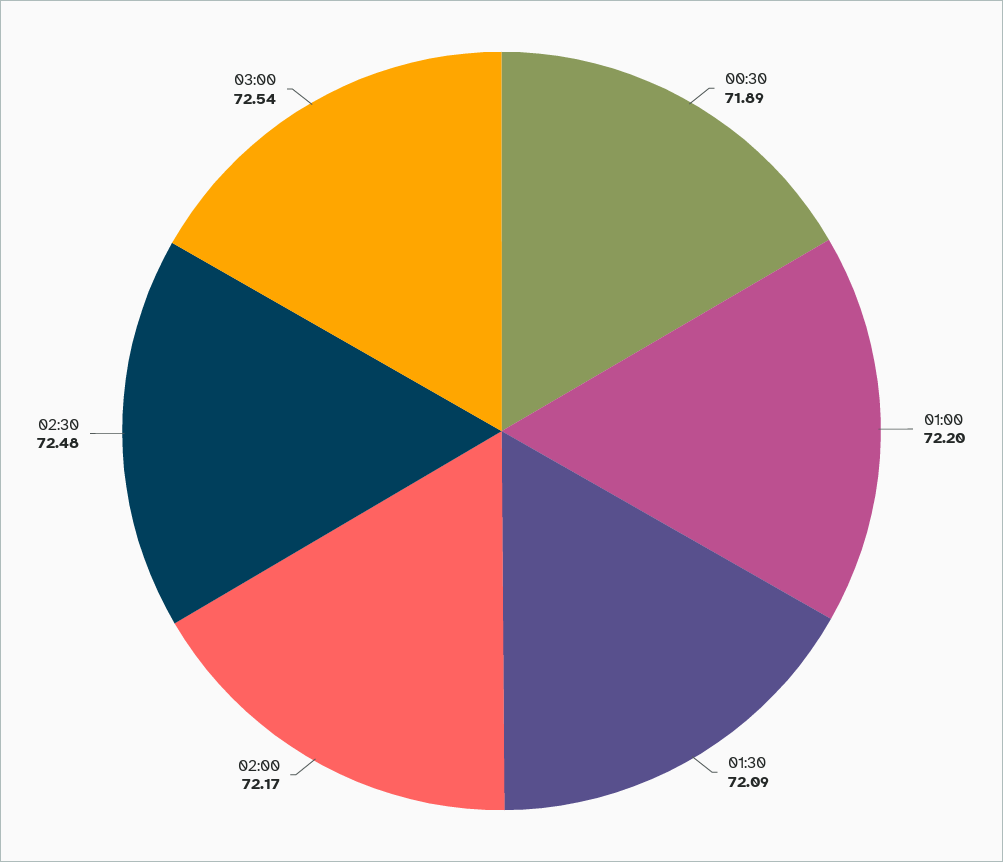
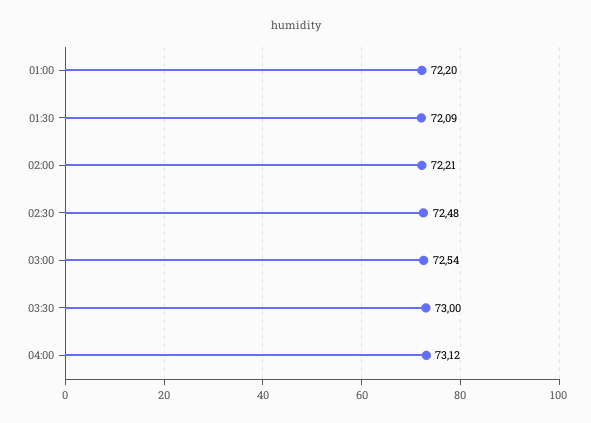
00:30: 71.89 -> none
02:00: 72.17 -> 72.21
03:30: none -> 73
04:00: none -> 73.12

